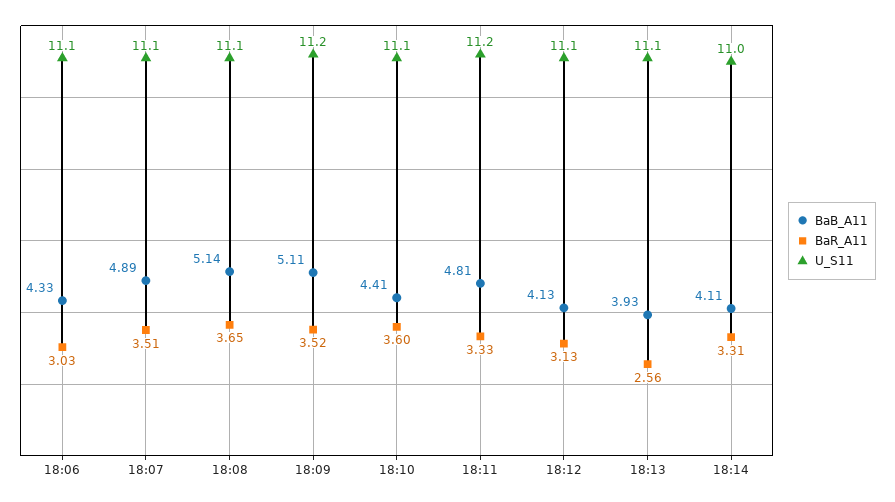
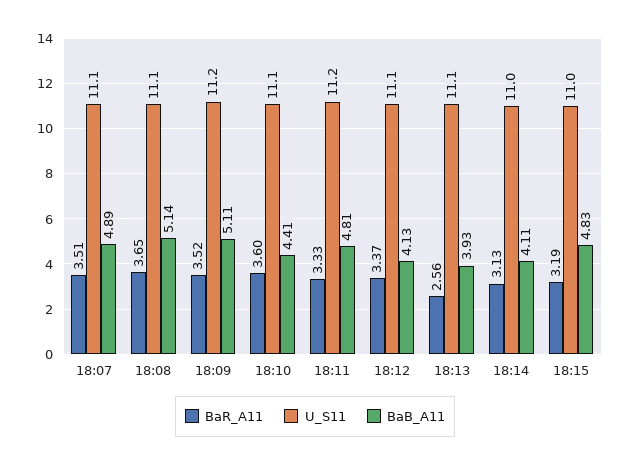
BaB_A11, 18:06: 4.33 -> none
BaR_A11, 18:06: 3.03 -> none
U_S11, 18:06: 11.1 -> none
BaR_A11, 18:12: 3.13 -> 3.37
BaR_A11, 18:14: 3.31 -> 3.13
BaR_A11, 18:15: none -> 3.19
U_S11, 18:15: none -> 11
BaB_A11, 18:15: none -> 4.83

